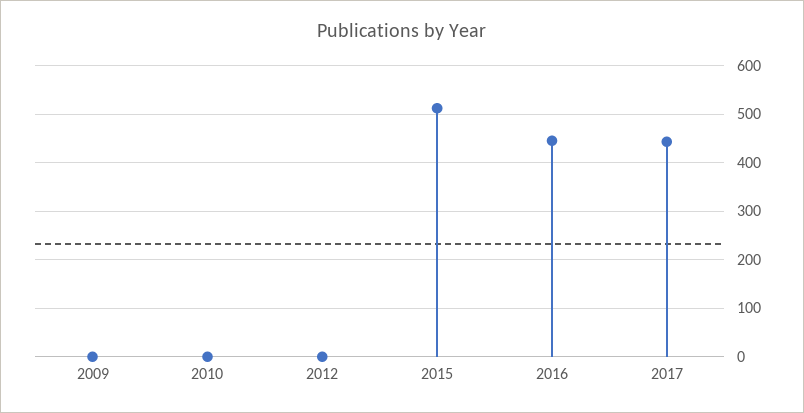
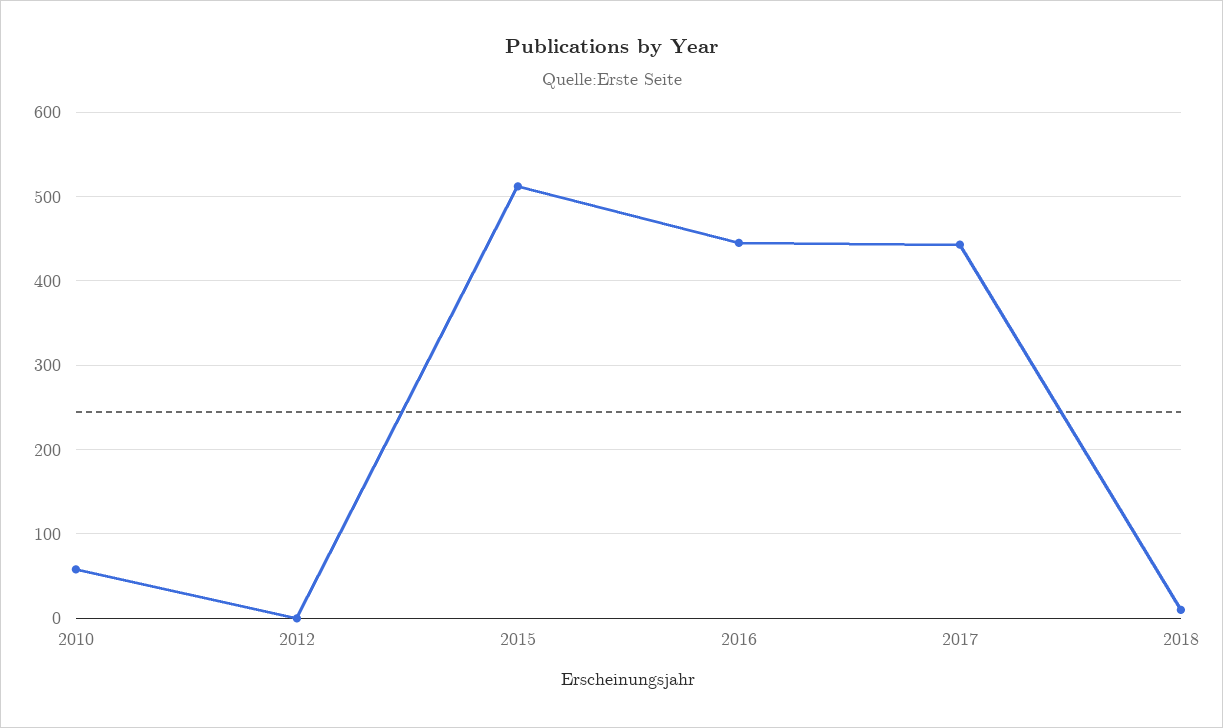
2009: 0 -> none
2010: 0 -> 60
2018: none -> 10

